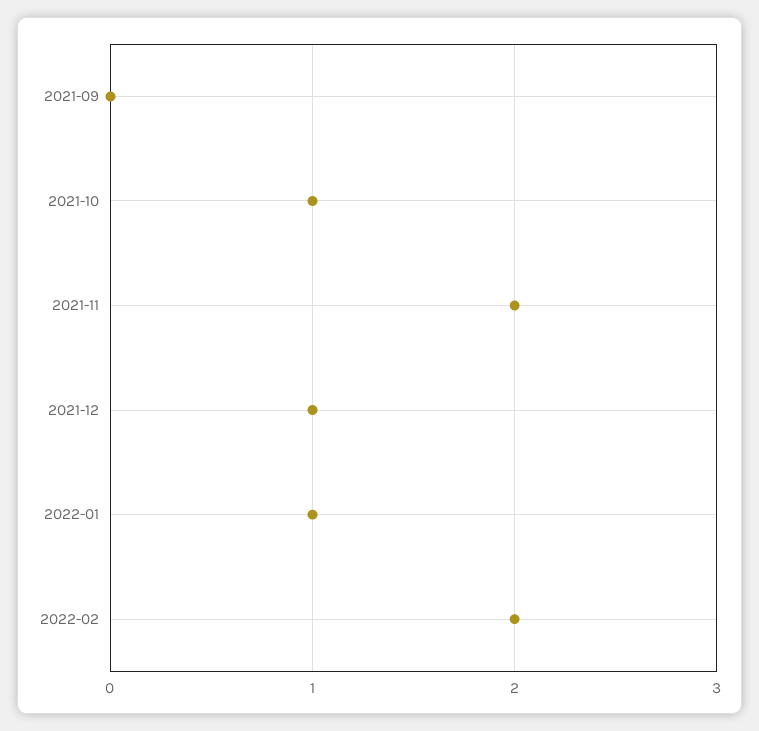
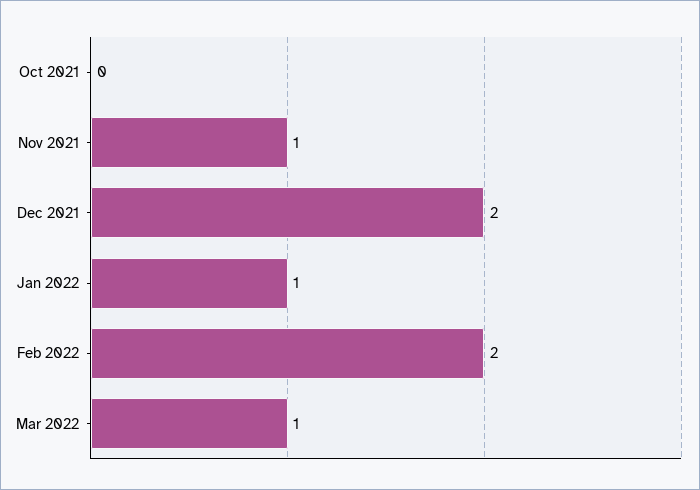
2021-09: 0 -> none
2021-10: 1 -> 0
2021-11: 2 -> 1
2021-12: 1 -> 2
Mar 2022: none -> 1

